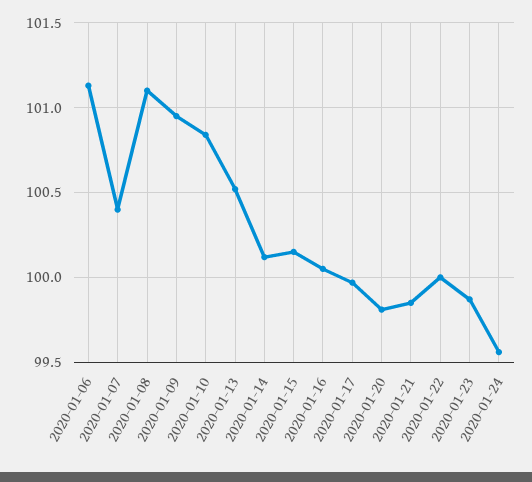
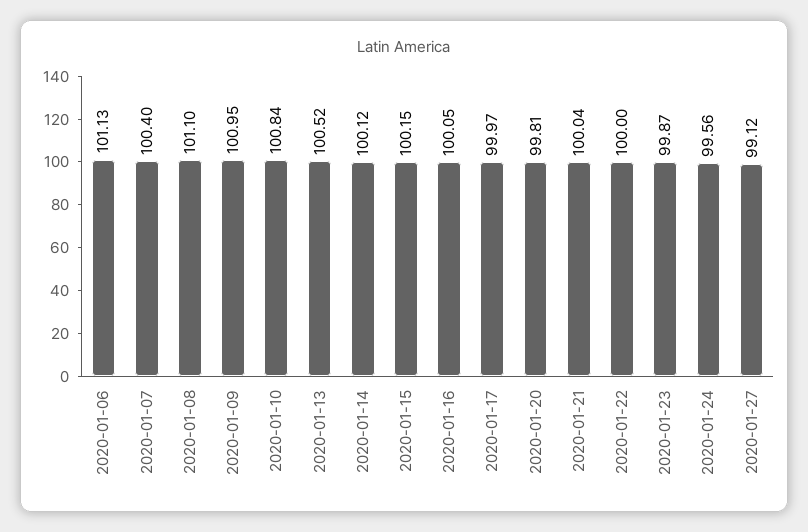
2020-01-21: 99.85 -> 100.04
2020-01-27: none -> 99.12

